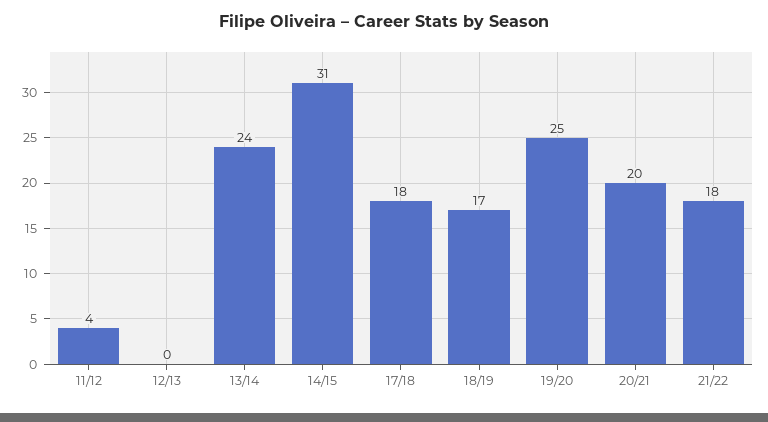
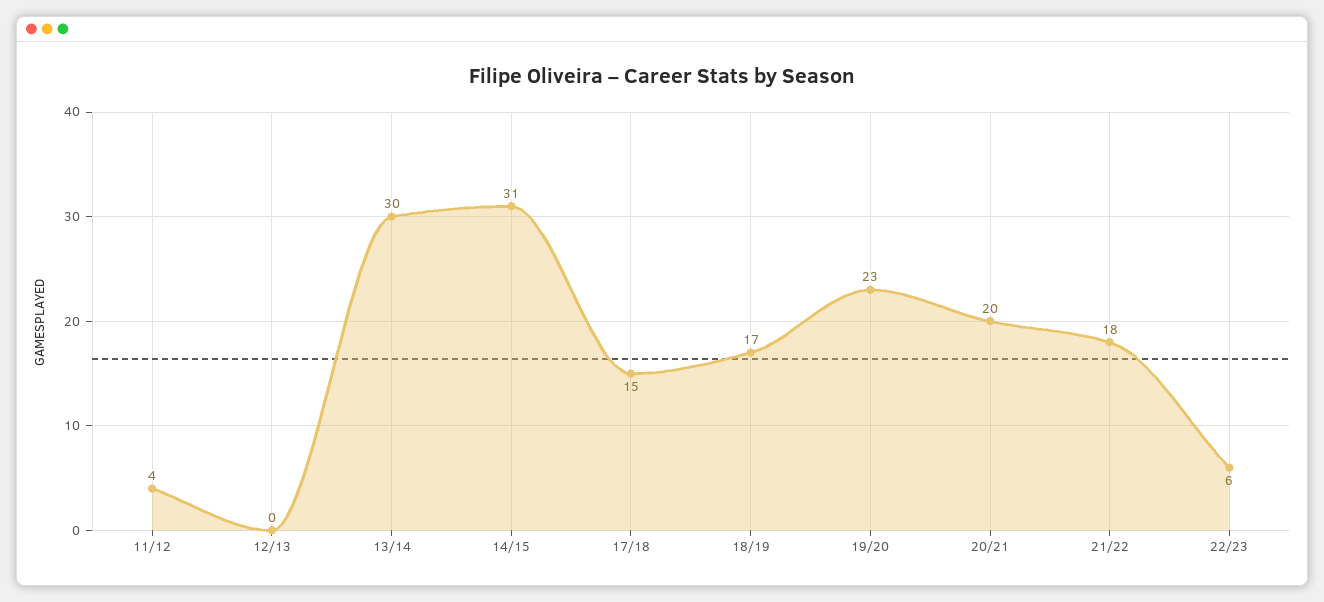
13/14: 24 -> 30
17/18: 18 -> 15
19/20: 25 -> 23
22/23: none -> 6

